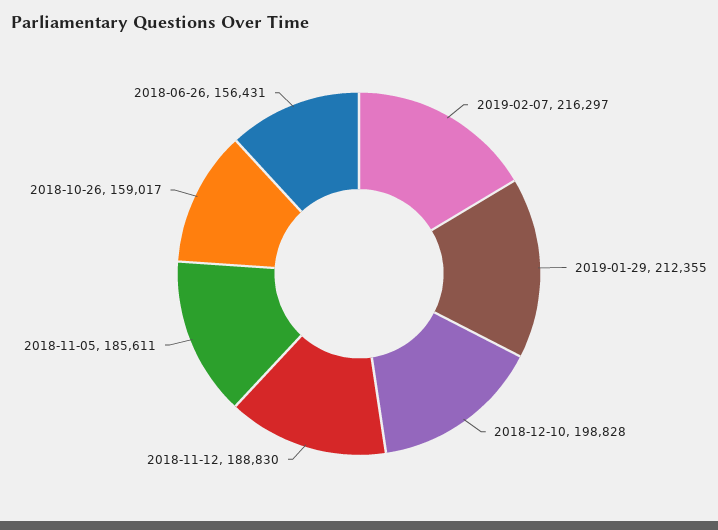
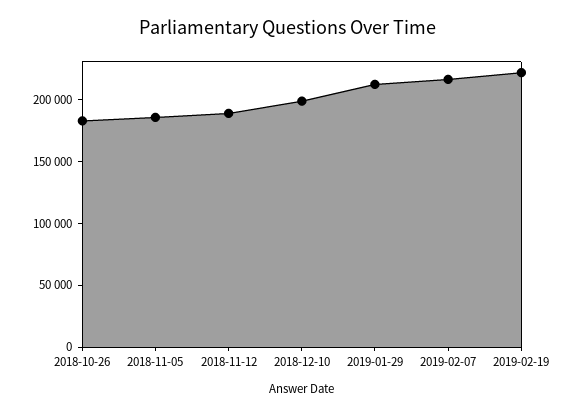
2018-10-26: 159017 -> 180000
2018-06-26: 156431 -> none
2019-02-19: none -> 220000

